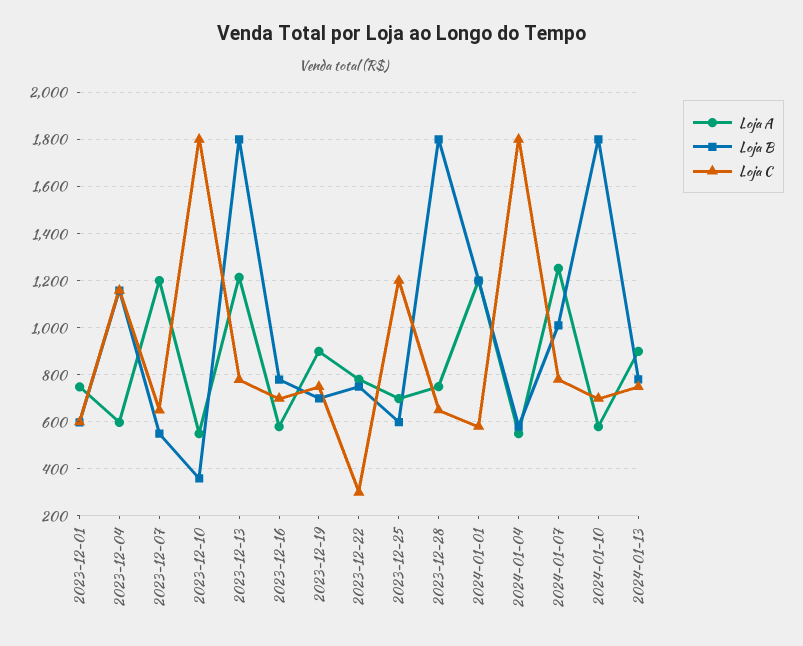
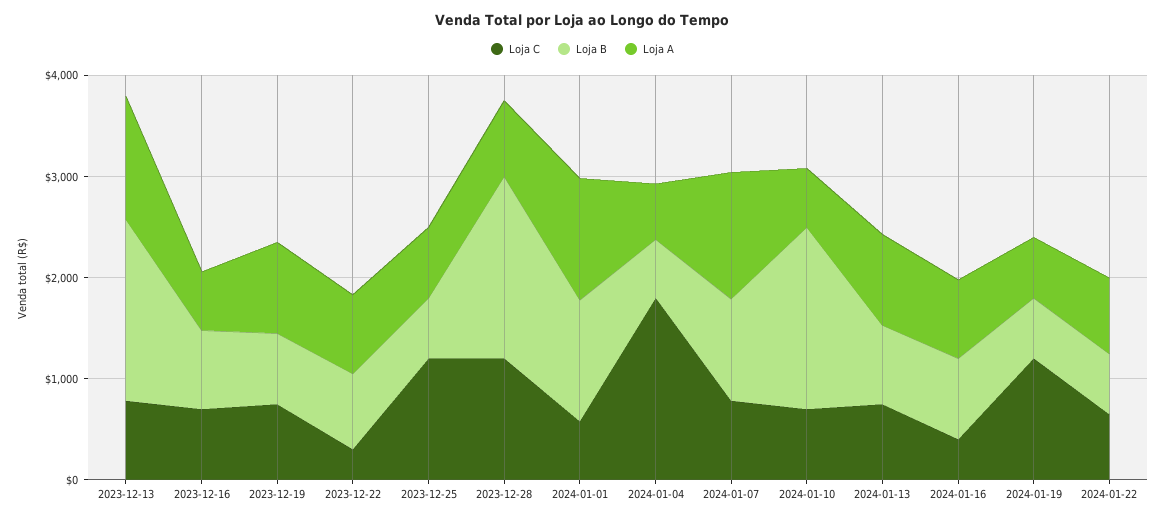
Loja A, 2023-12-01: 750 -> none
Loja B, 2023-12-01: 600 -> none
Loja C, 2023-12-01: 600 -> none
Loja A, 2023-12-04: 600 -> none
Loja B, 2023-12-04: 1150 -> none
Loja C, 2023-12-04: 1150 -> none
Loja A, 2023-12-07: 1200 -> none
Loja B, 2023-12-07: 550 -> none
Loja C, 2023-12-07: 650 -> none
Loja A, 2023-12-10: 550 -> none
Loja B, 2023-12-10: 350 -> none
Loja C, 2023-12-10: 1800 -> none
Loja C, 2023-12-28: 650 -> 1200
Loja C, 2024-01-16: none -> 400
Loja B, 2024-01-16: none -> 800
Loja A, 2024-01-16: none -> 800
Loja C, 2024-01-19: none -> 1200
Loja B, 2024-01-19: none -> 600
Loja A, 2024-01-19: none -> 600
Loja C, 2024-01-22: none -> 600
Loja B, 2024-01-22: none -> 600
Loja A, 2024-01-22: none -> 800

